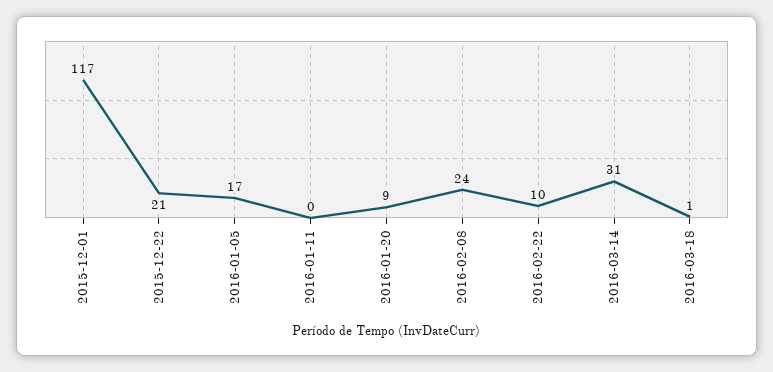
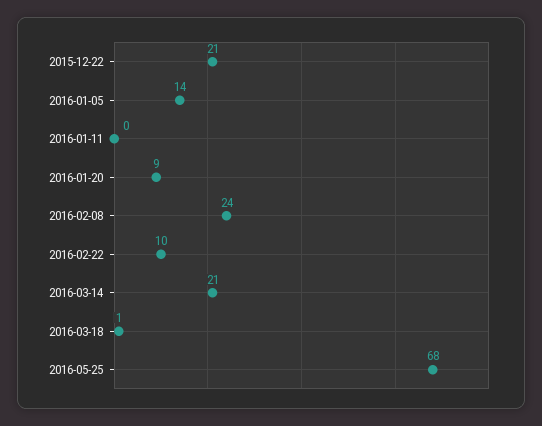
2015-12-01: 117 -> none
2016-01-05: 17 -> 14
2016-03-14: 31 -> 21
2016-05-25: none -> 68

